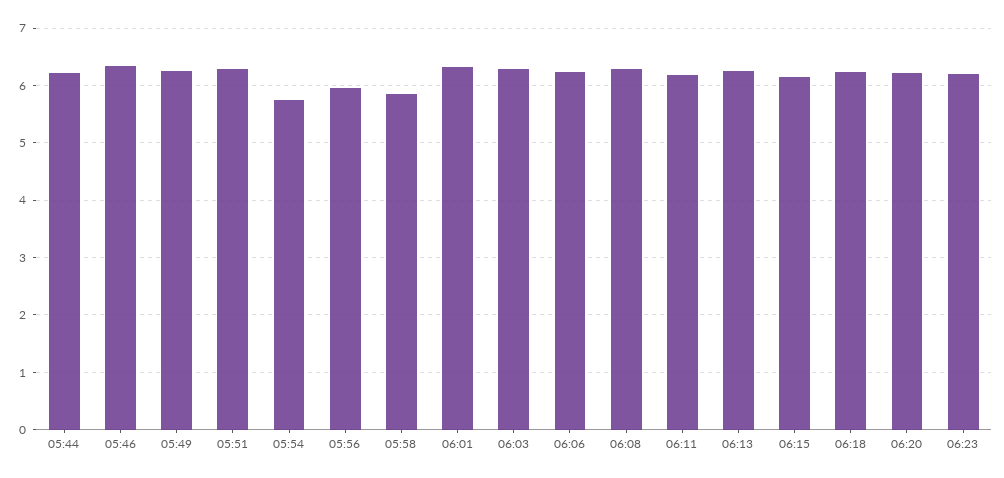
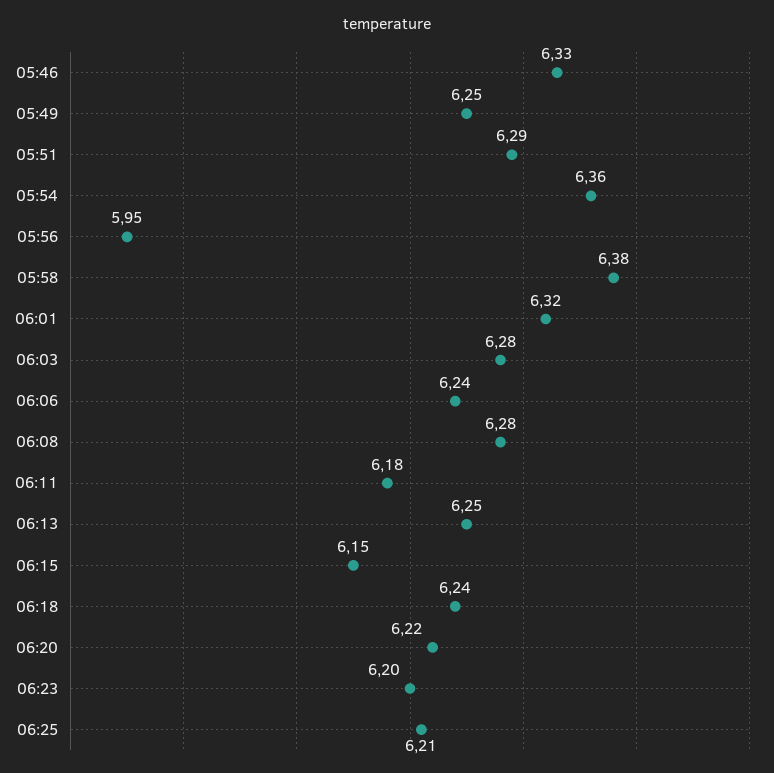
05:44: 6.2 -> none
05:54: 5.8 -> 6.36
05:58: 5.8 -> 6.38
06:25: none -> 6.21

